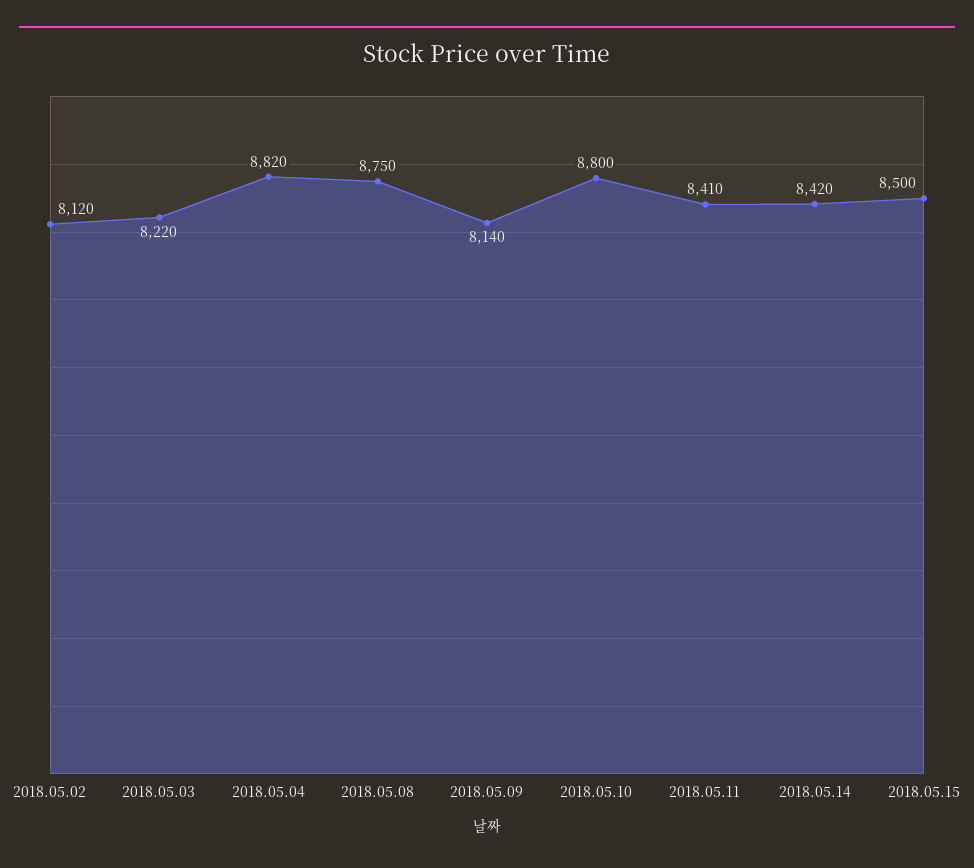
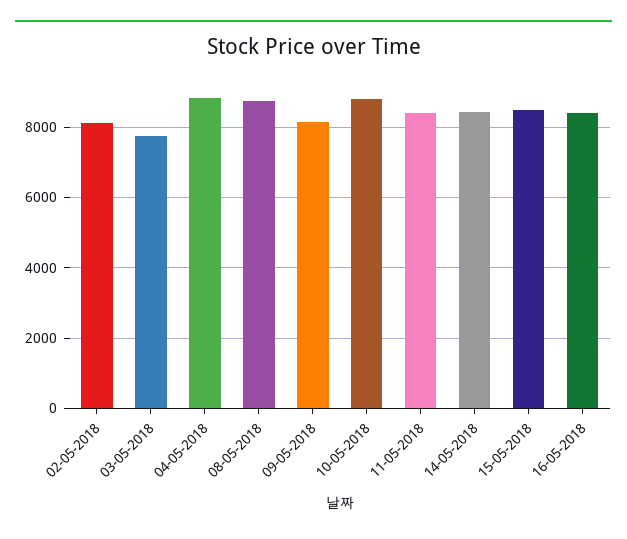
2018.05.03: 8220 -> 7800
16-05-2018: none -> 8400

